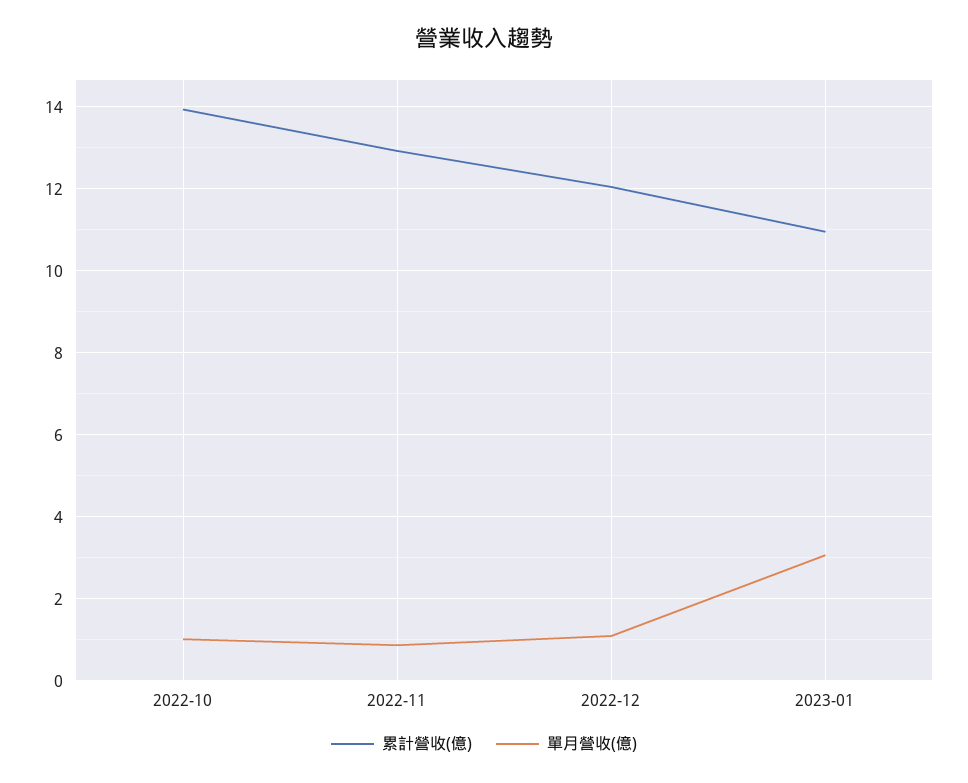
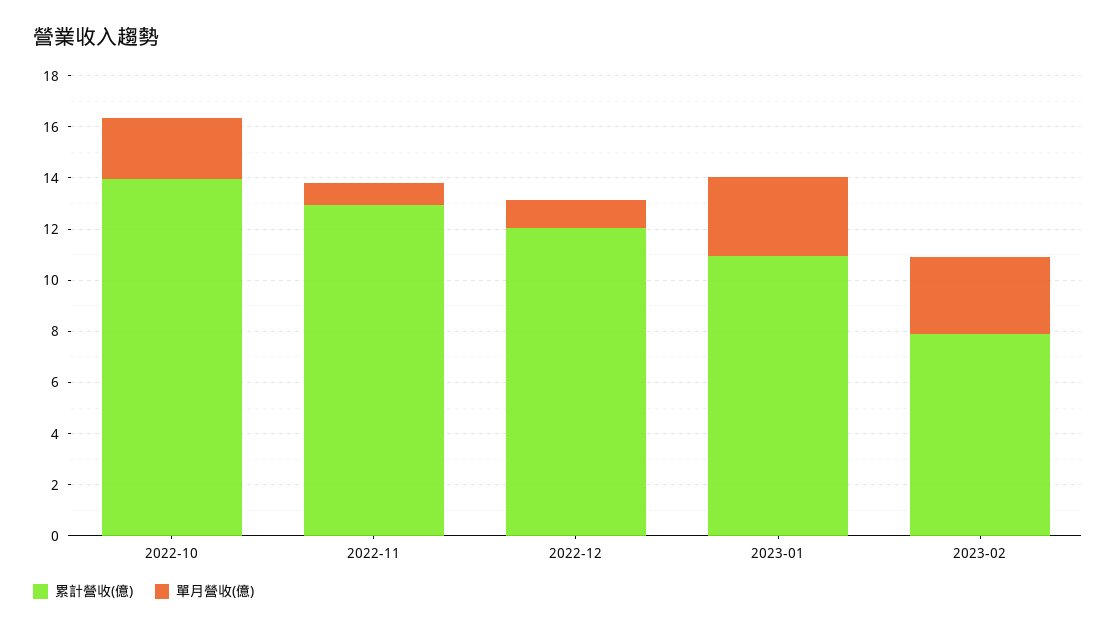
單月營收(億), 2022-10: 1 -> 2.5
累計營收(億), 2023-02: none -> 8
單月營收(億), 2023-02: none -> 3

